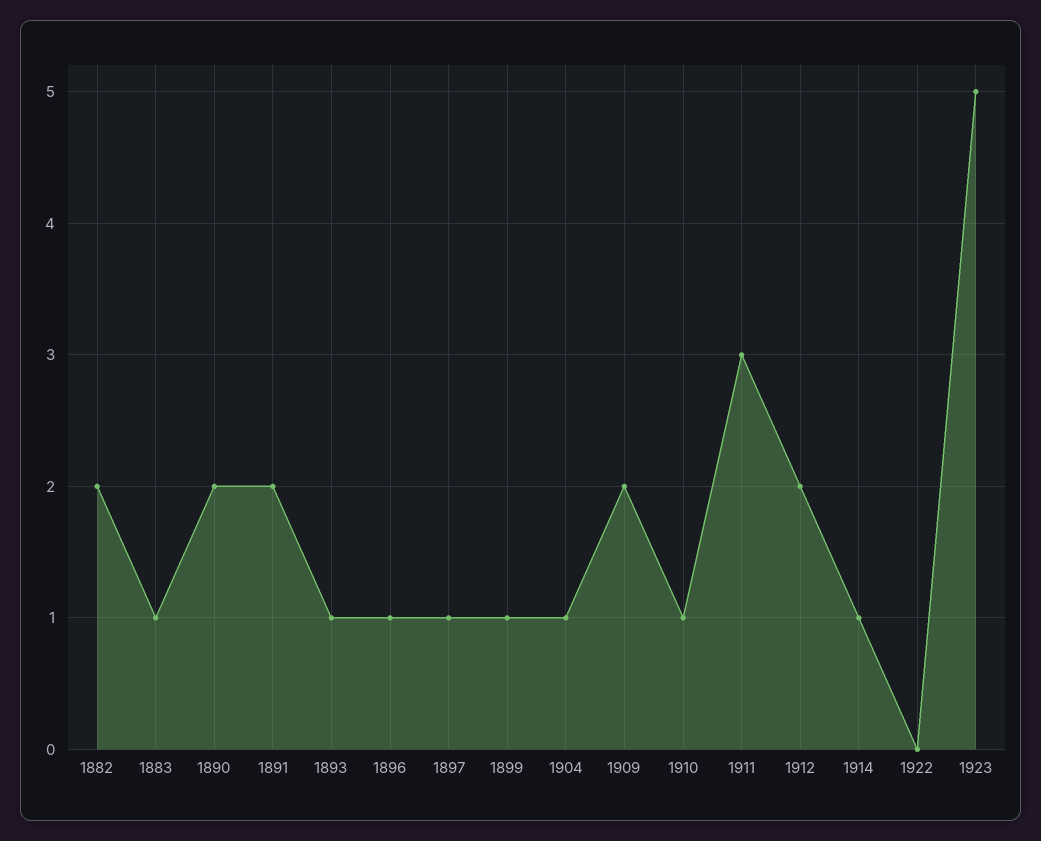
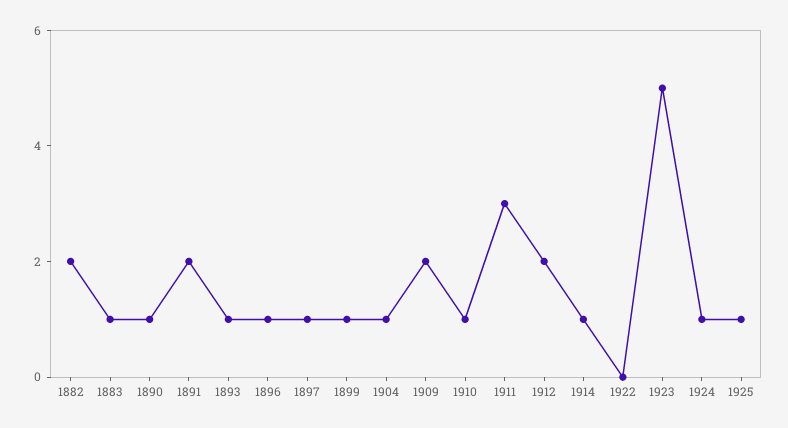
1890: 2 -> 1
1924: none -> 1
1925: none -> 1

